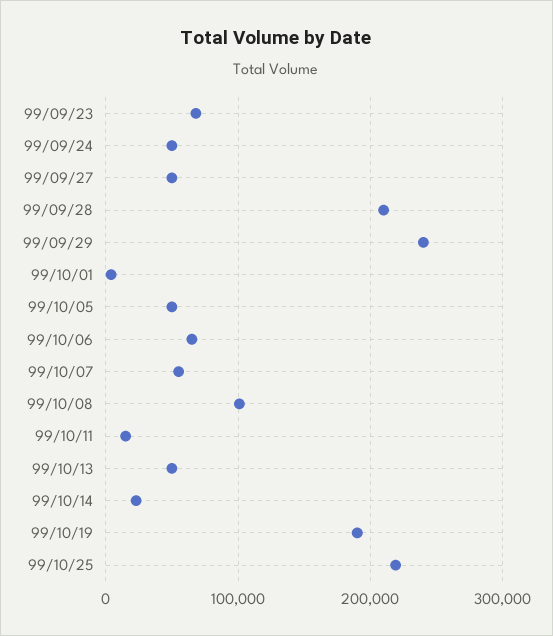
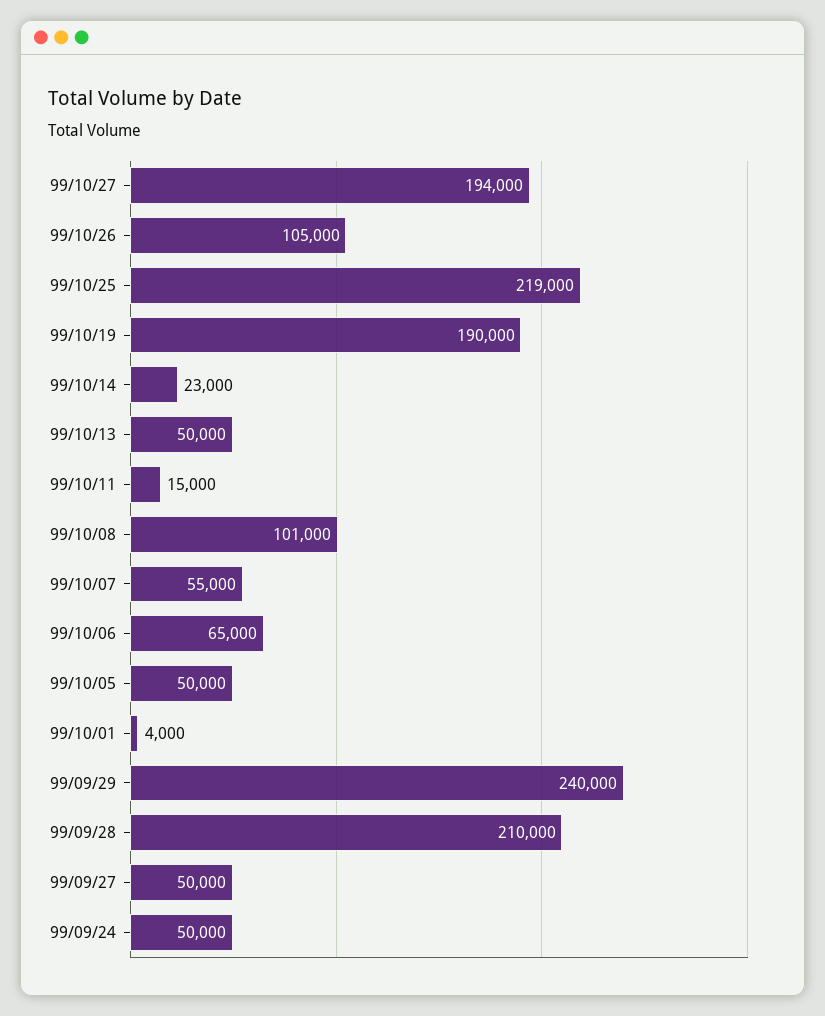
99/09/23: 70000 -> none
99/10/27: none -> 194000
99/10/26: none -> 105000

